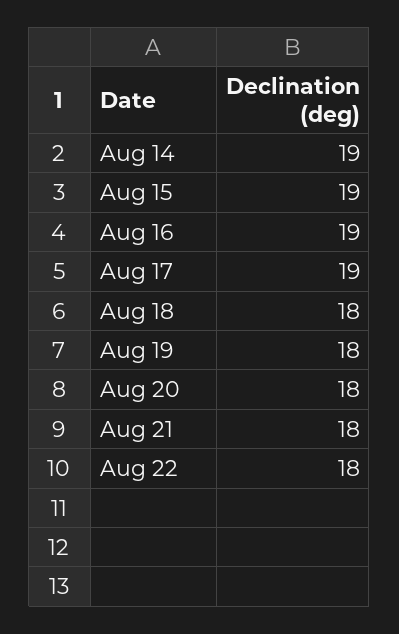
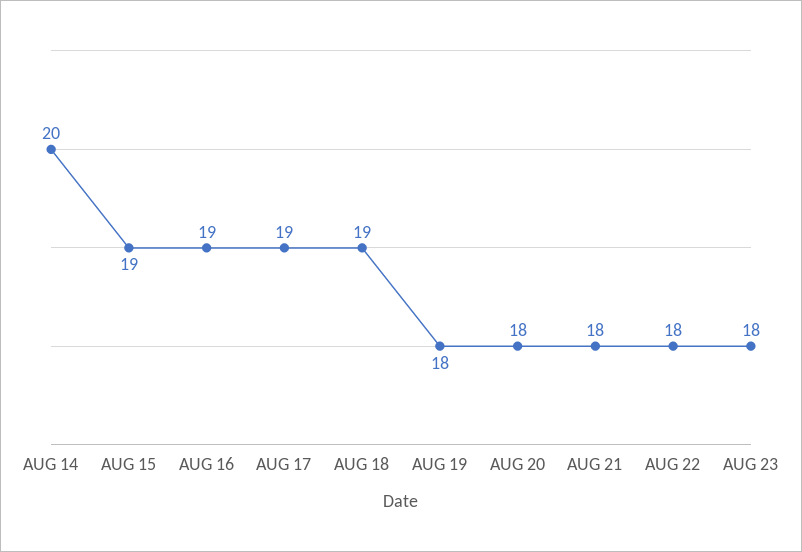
Aug 14: 19 -> 20
Aug 18: 18 -> 19
AUG 23: none -> 18

